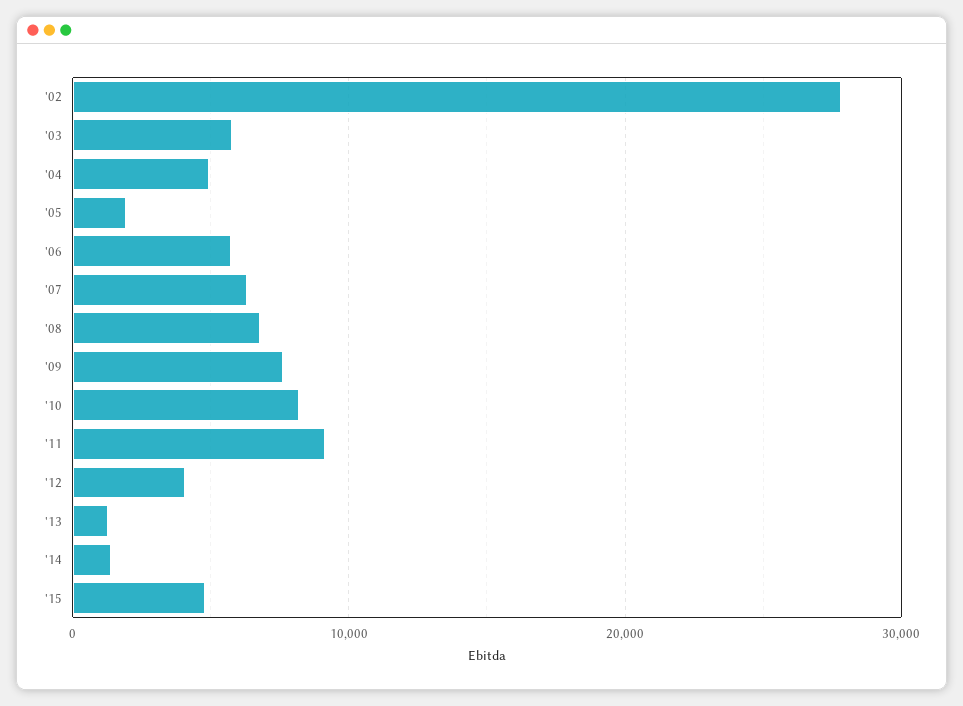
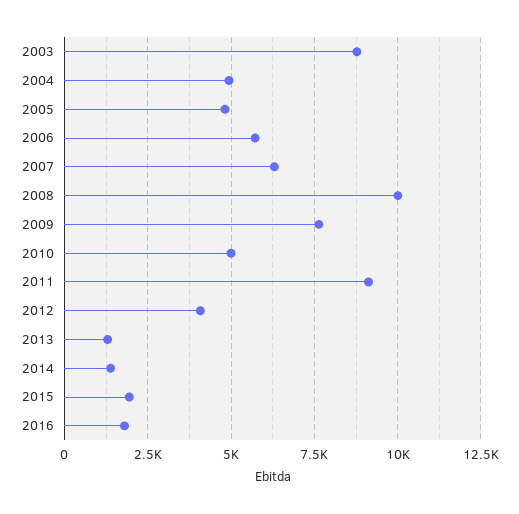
'02: 28000 -> none
'03: 6000 -> 8750
'05: 2000 -> 4750
'08: 7000 -> 10000
'10: 8000 -> 5000
'15: 5000 -> 2000
2016: none -> 1750

